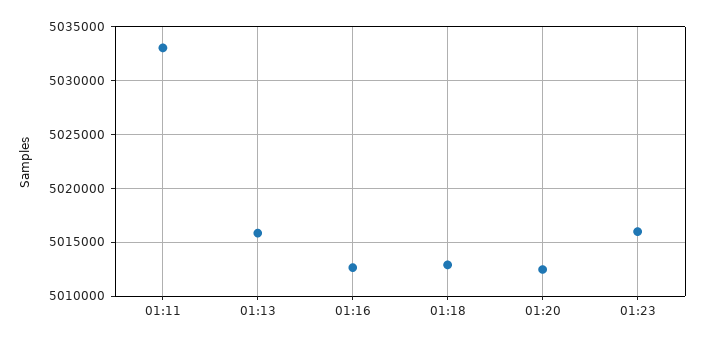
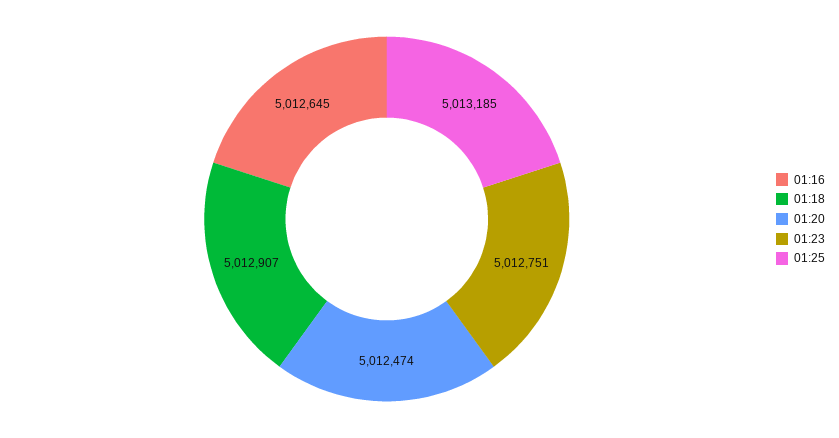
01:11: 5033000 -> none
01:13: 5016000 -> none
01:23: 5016000 -> 5012751
01:25: none -> 5013185

